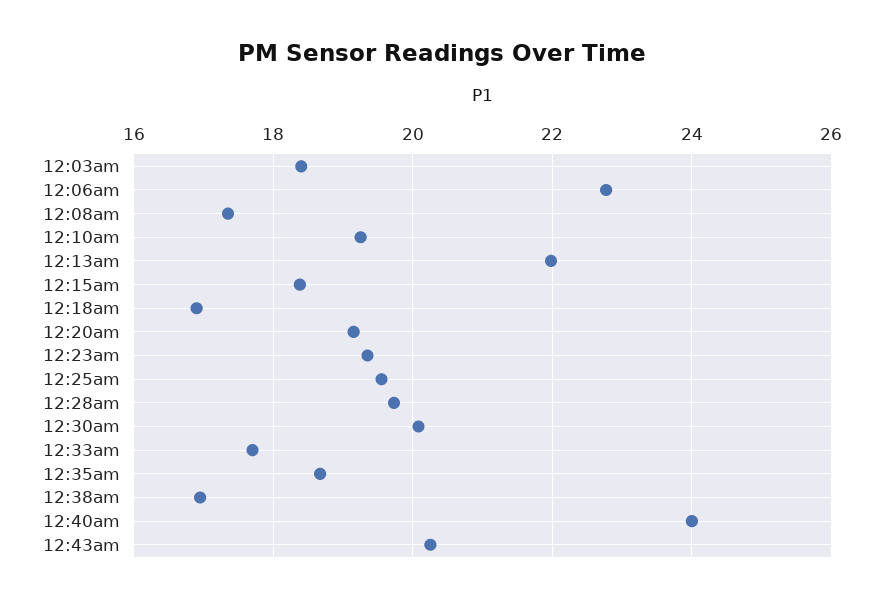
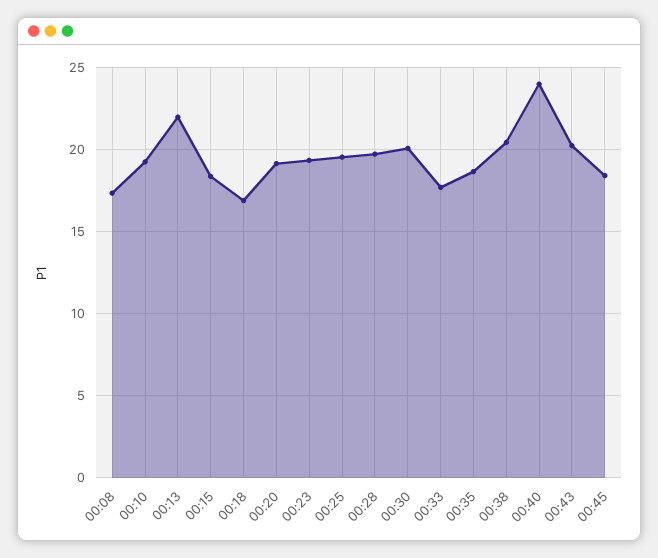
12:03am: 18.4 -> none
12:06am: 22.8 -> none
12:38am: 17 -> 20.5
00:45: none -> 18.5

